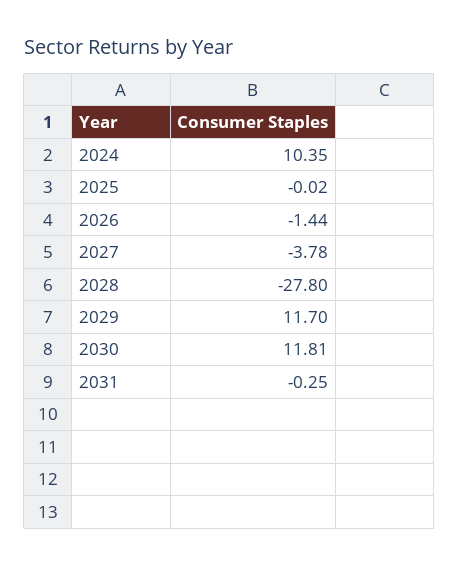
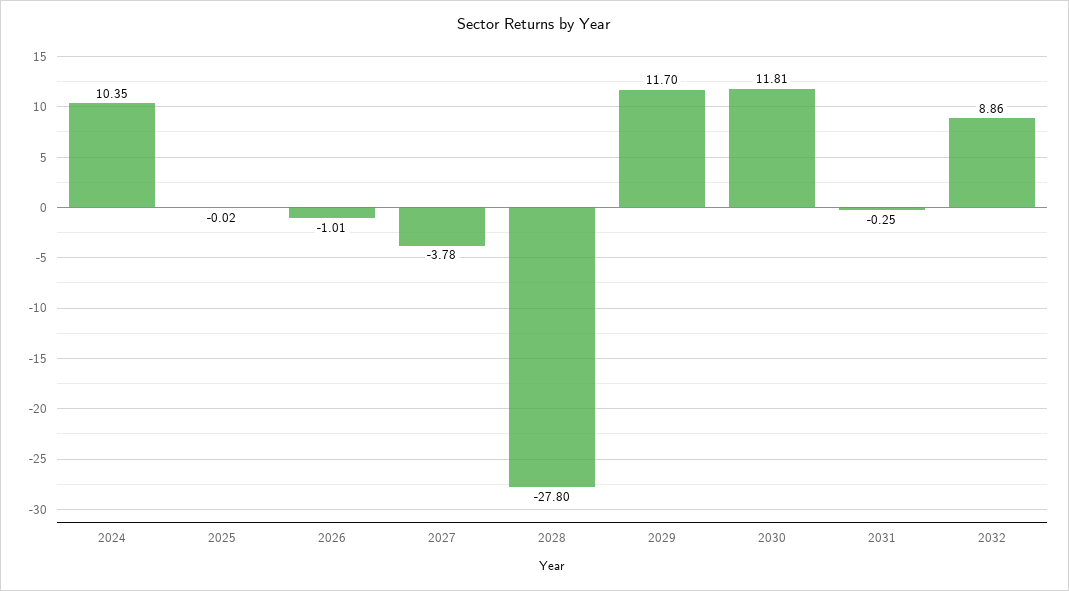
2026: -1.44 -> -1.01
2032: none -> 8.86

